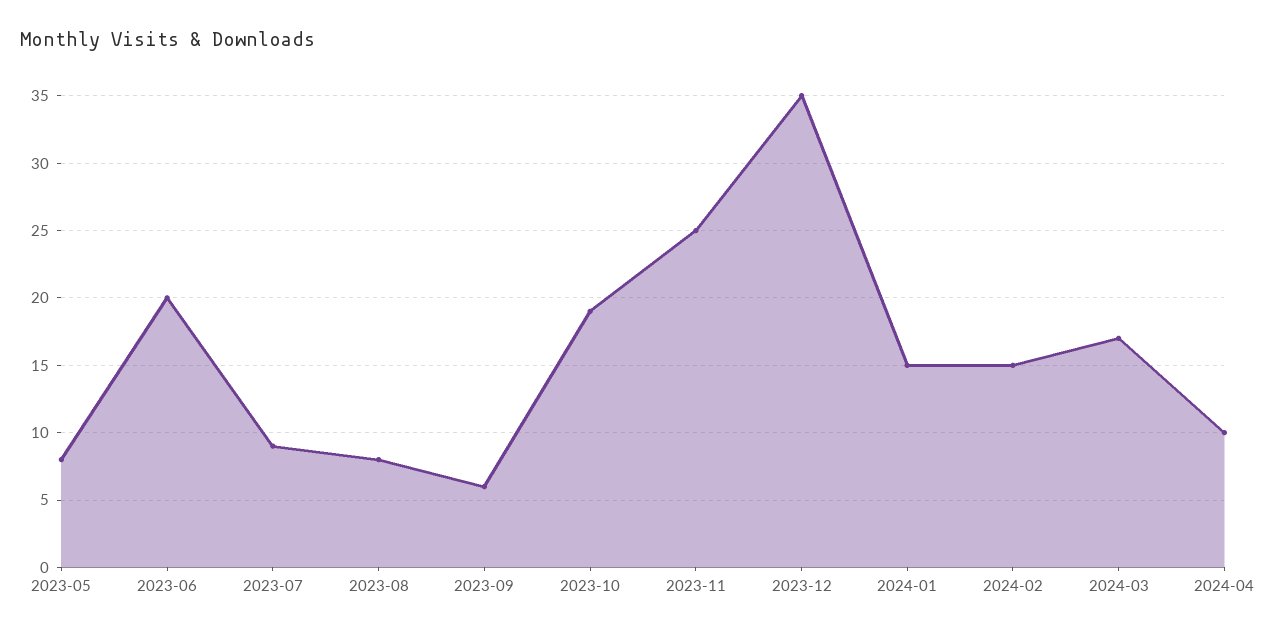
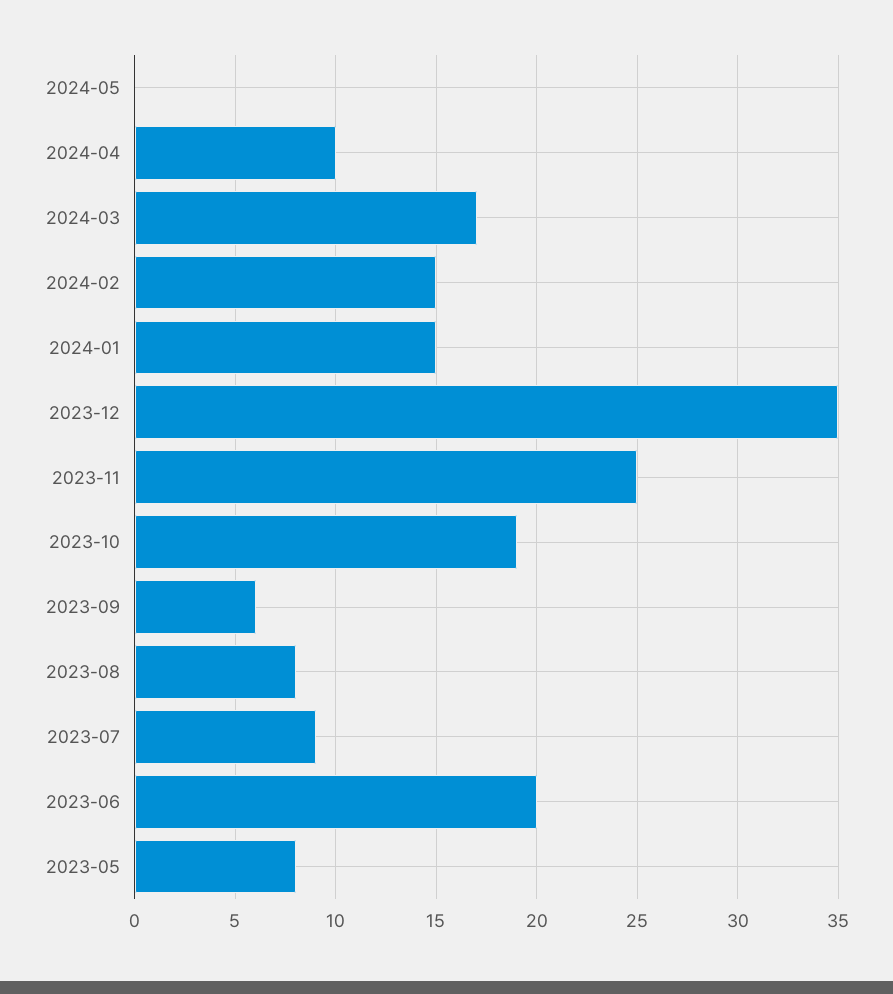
2024-05: none -> 0

